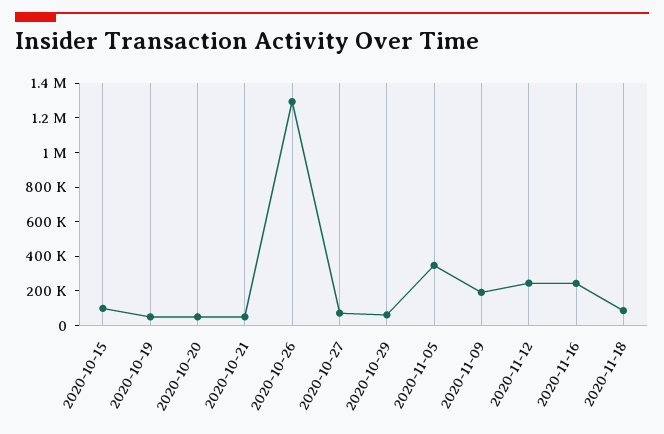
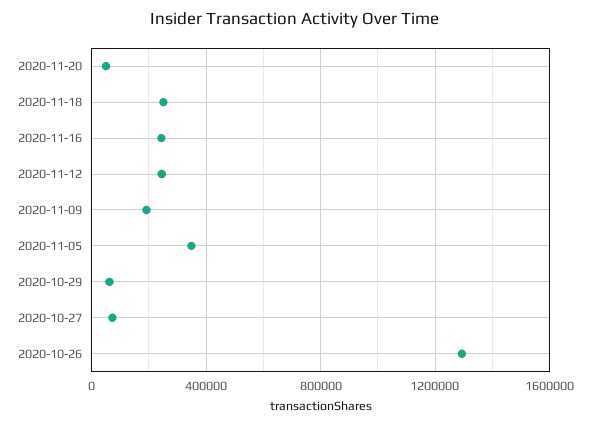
2020-10-15: 100000 -> none
2020-10-19: 50000 -> none
2020-10-20: 50000 -> none
2020-10-21: 50000 -> none
2020-11-18: 100000 -> 250000
2020-11-20: none -> 50000

